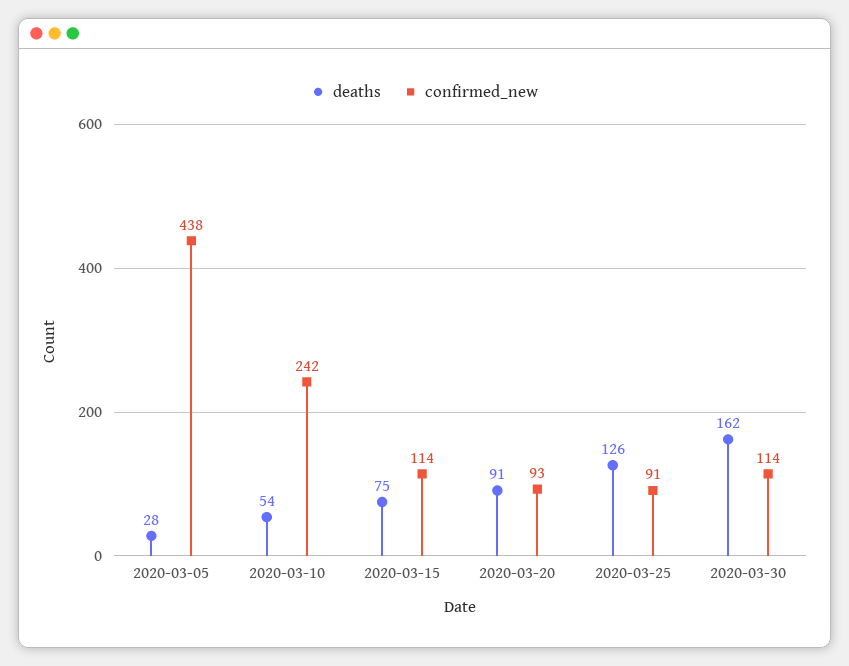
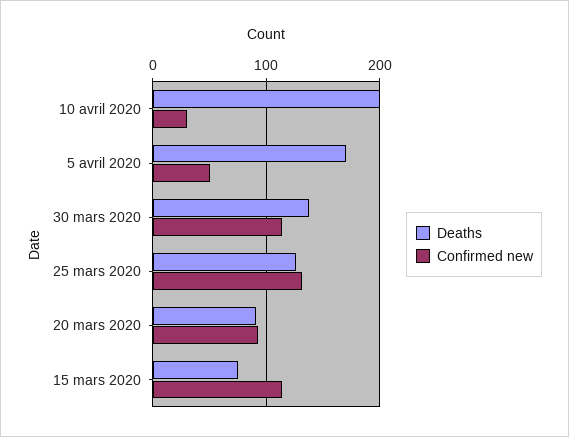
deaths, 2020-03-05: 28 -> none
confirmed_new, 2020-03-05: 438 -> none
deaths, 2020-03-10: 54 -> none
confirmed_new, 2020-03-10: 242 -> none
confirmed_new, 2020-03-25: 91 -> 130
deaths, 2020-03-30: 162 -> 140
deaths, 10 avril 2020: none -> 200
confirmed_new, 10 avril 2020: none -> 30
deaths, 5 avril 2020: none -> 170
confirmed_new, 5 avril 2020: none -> 50

